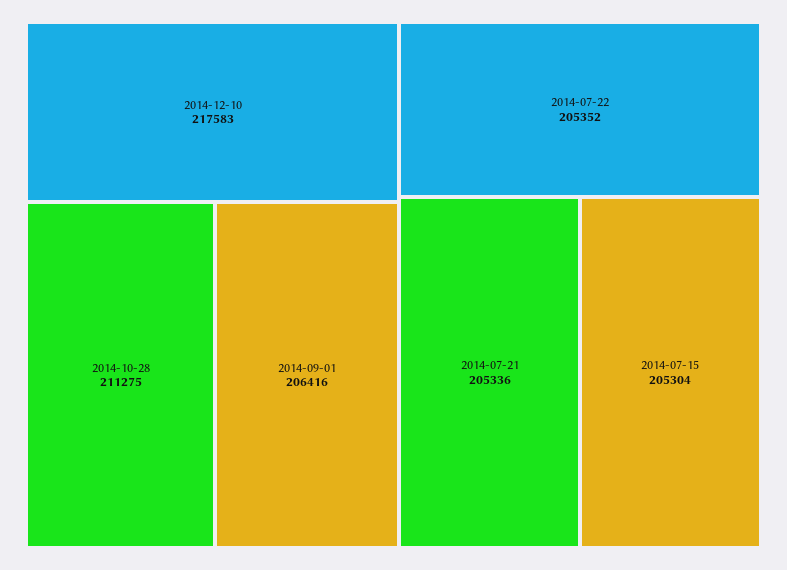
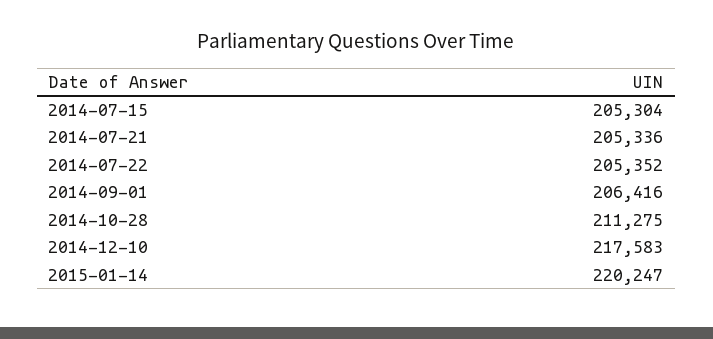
2015-01-14: none -> 220247

